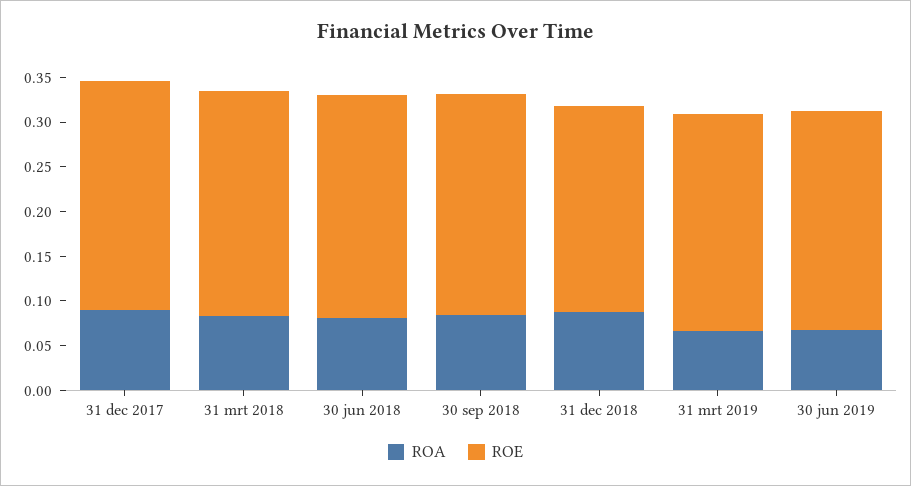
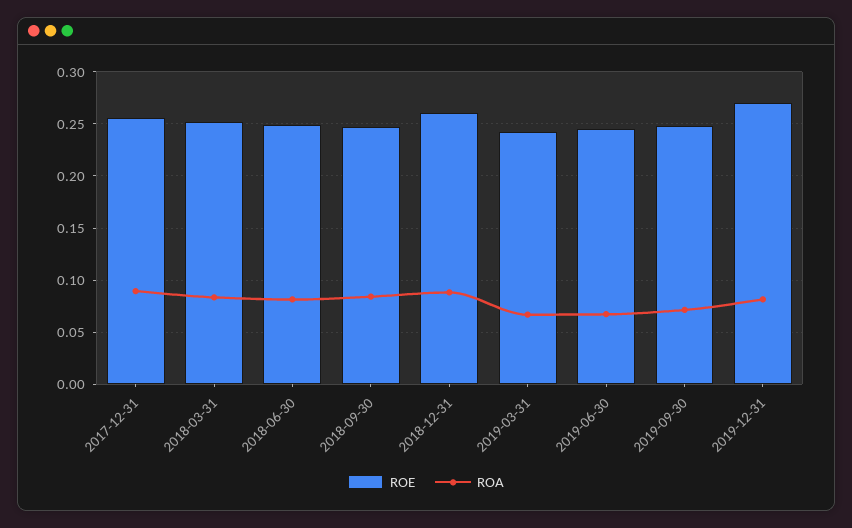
ROE, 31 dec 2018: 0.23 -> 0.26
ROE, 2019-09-30: none -> 0.25
ROA, 2019-09-30: none -> 0.07
ROE, 2019-12-31: none -> 0.27
ROA, 2019-12-31: none -> 0.08

